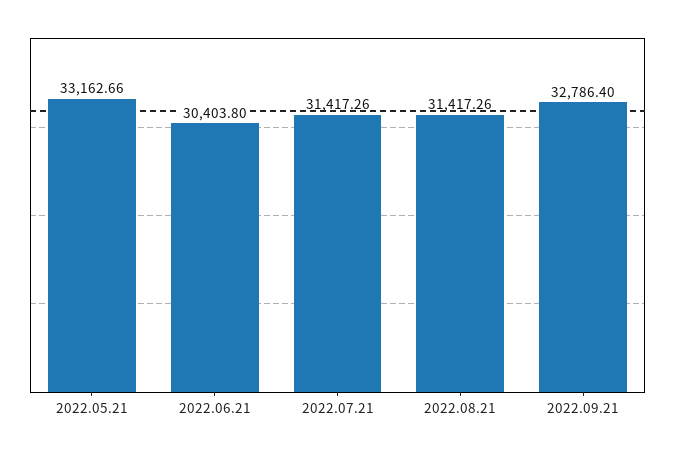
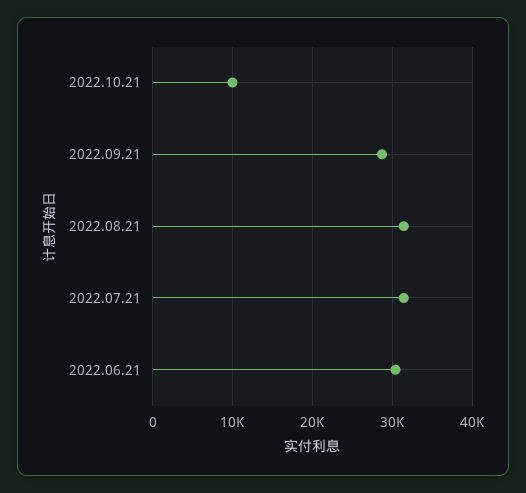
2022.05.21: 33162.66 -> none
2022.09.21: 32786.4 -> 29000
2022.10.21: none -> 10000

